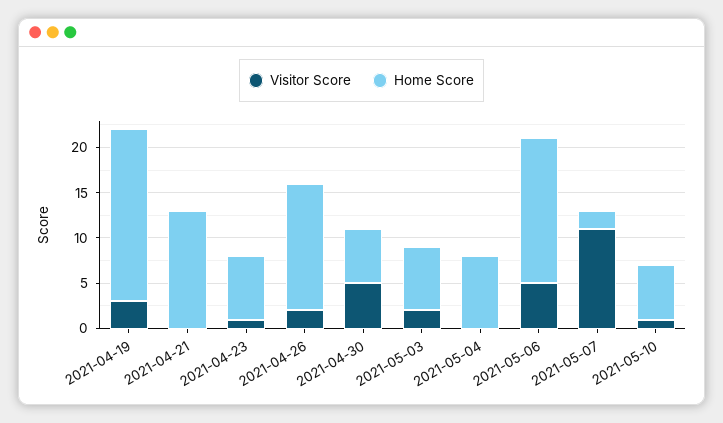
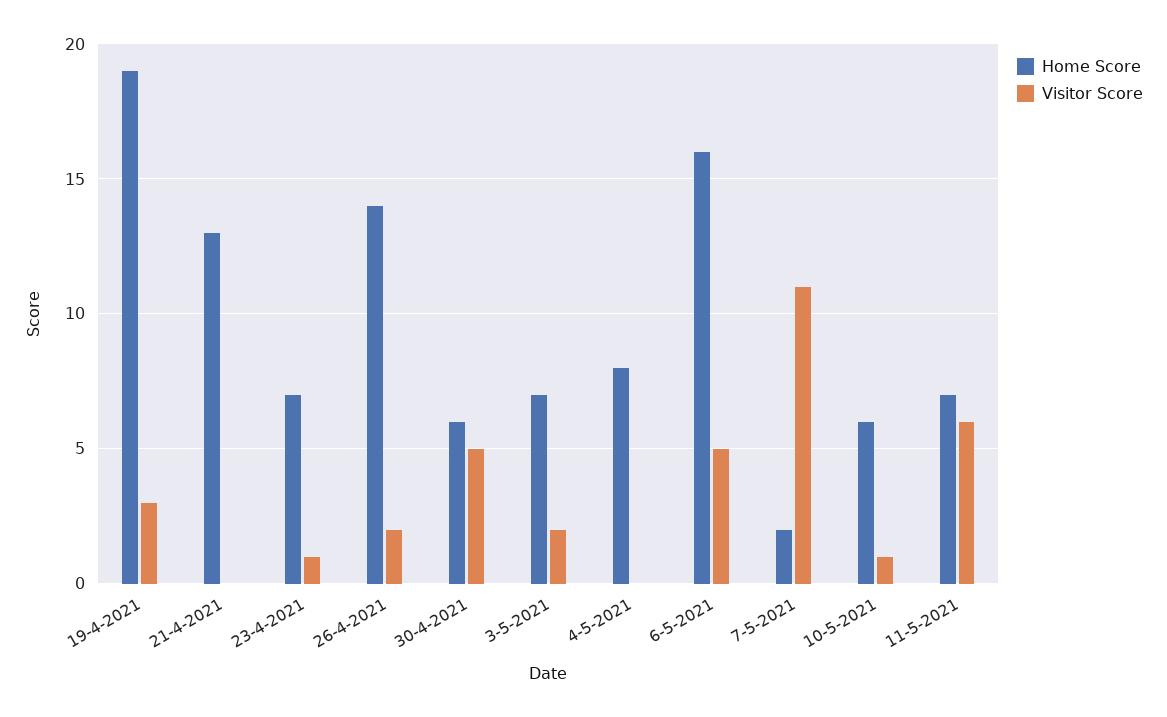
Home Score, 11-5-2021: none -> 7
Visitor Score, 11-5-2021: none -> 6

